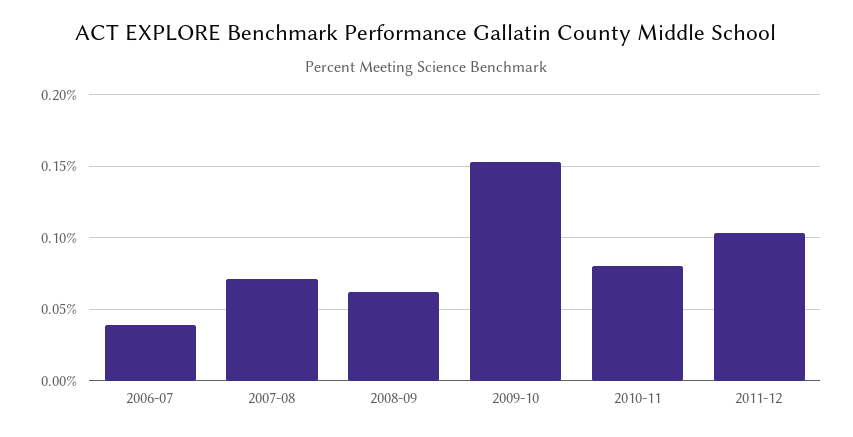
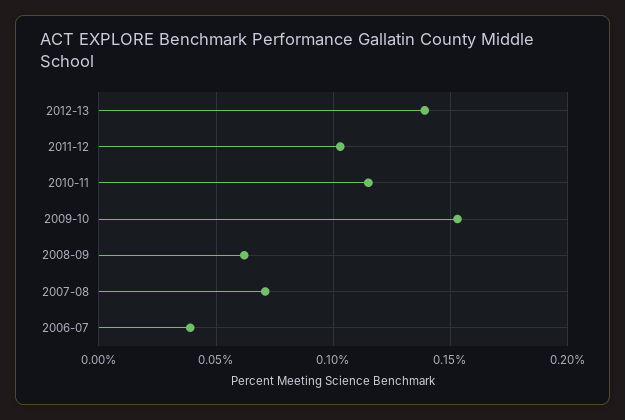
2010-11: 0.08 -> 0.115
2012-13: none -> 0.14

